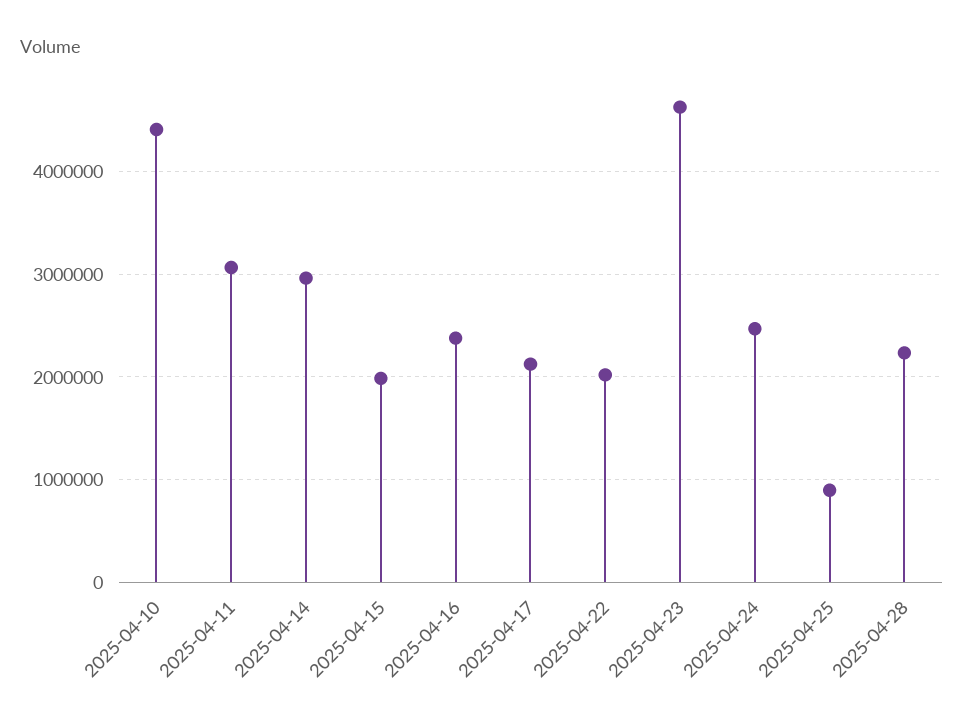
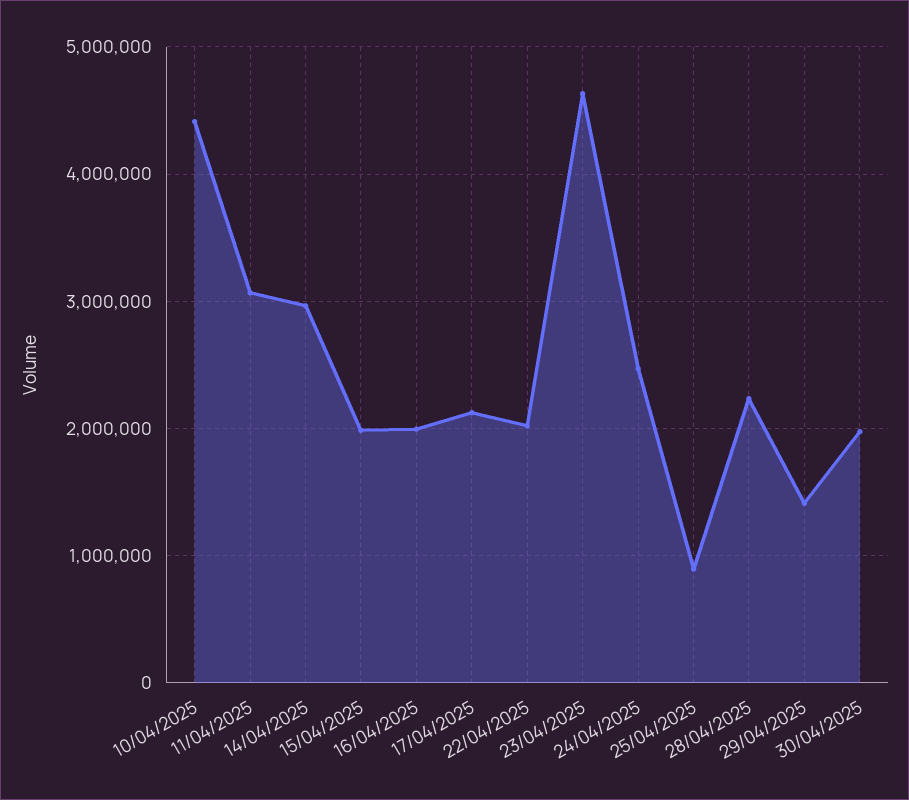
2025-04-16: 2400000 -> 2000000
29/04/2025: none -> 1400000
30/04/2025: none -> 2000000

